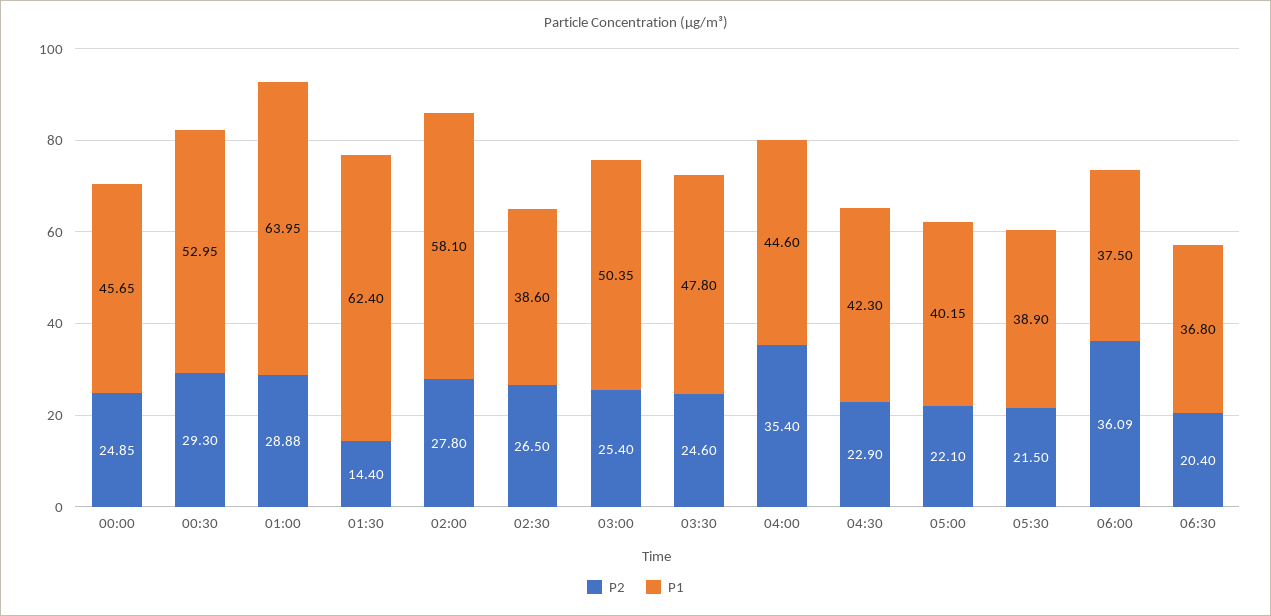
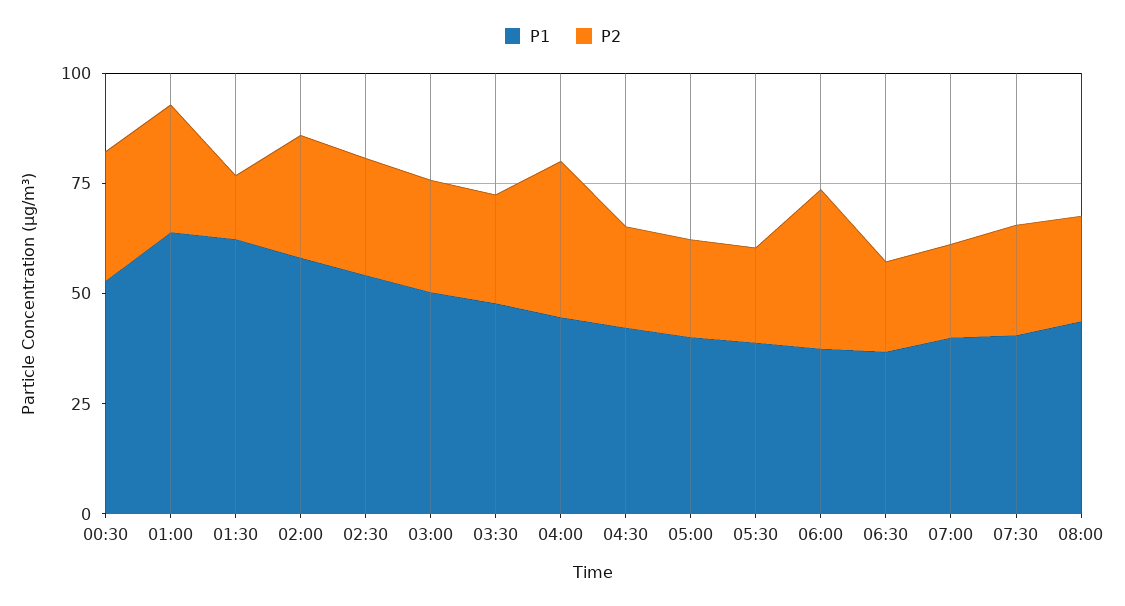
P2, 00:00: 24.85 -> none
P1, 00:00: 45.65 -> none
P1, 02:30: 38.6 -> 55
P1, 07:00: none -> 40
P2, 07:00: none -> 20
P1, 07:30: none -> 40
P2, 07:30: none -> 25
P1, 08:00: none -> 45
P2, 08:00: none -> 25

